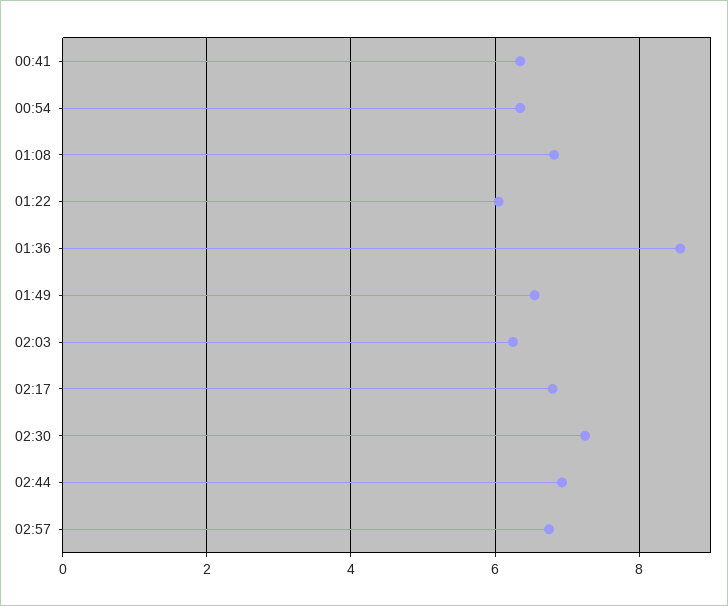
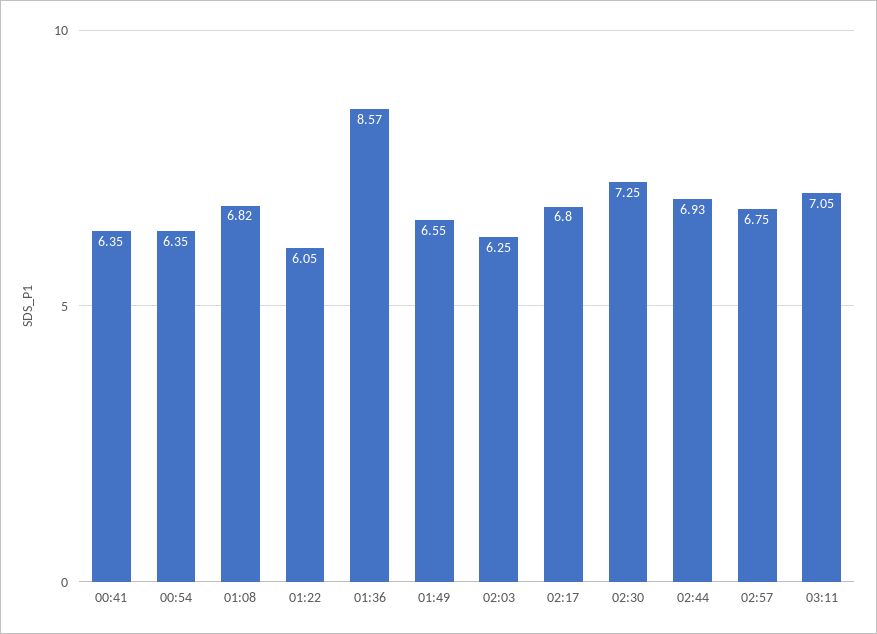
03:11: none -> 7.05

